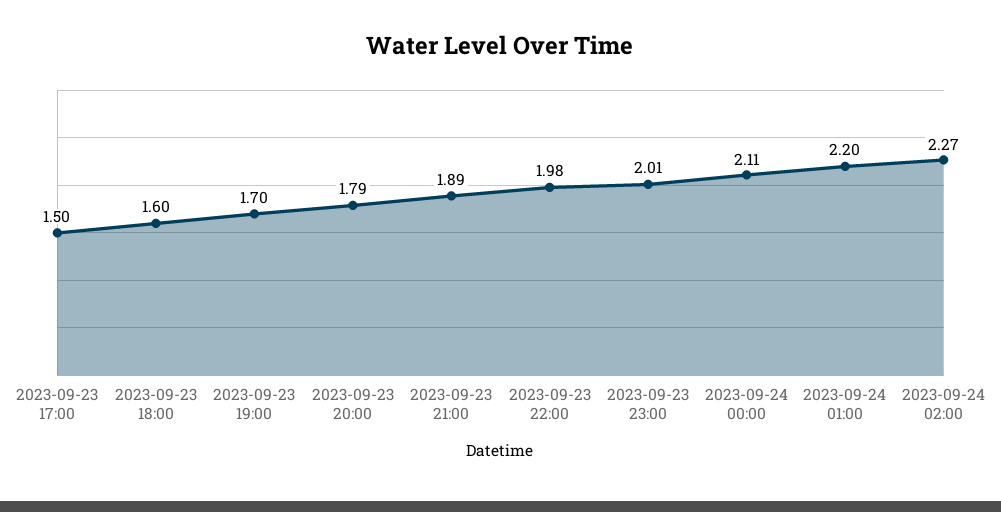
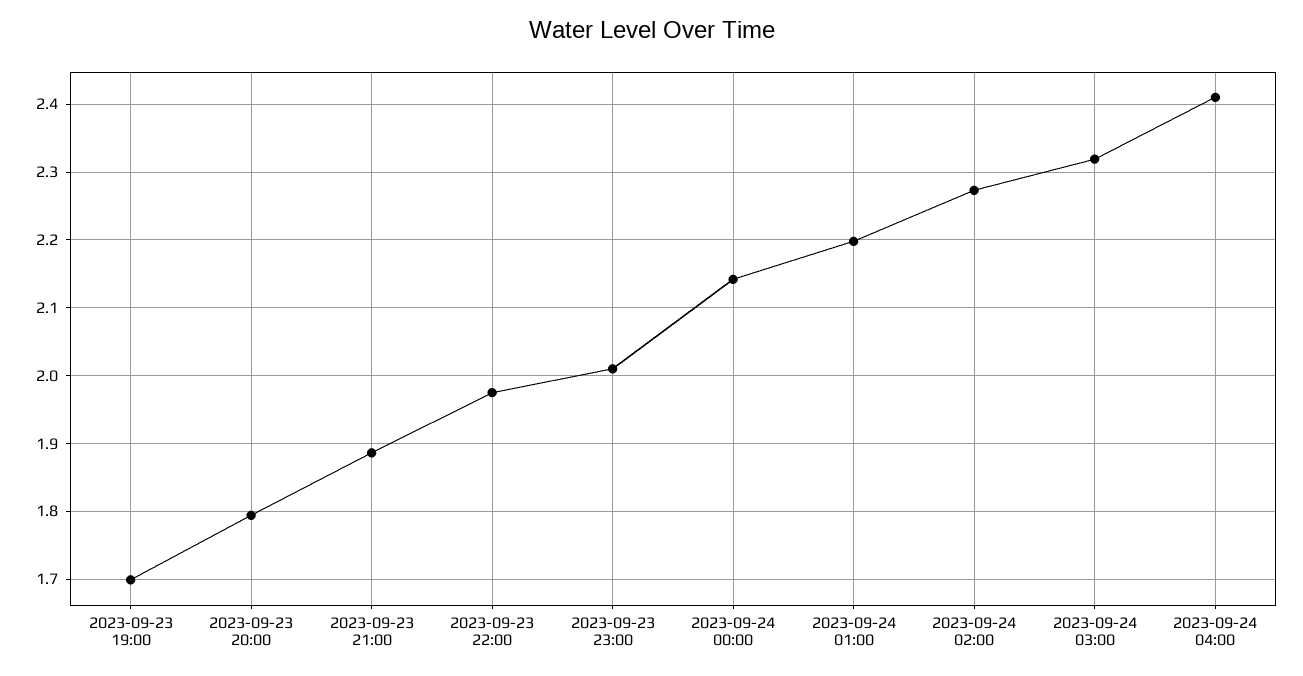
2023-09-23 17:00: 1.5 -> none
2023-09-23 18:00: 1.6 -> none
2023-09-24 00:00: 2.11 -> 2.14
2023-09-24 03:00: none -> 2.32
2023-09-24 04:00: none -> 2.41

